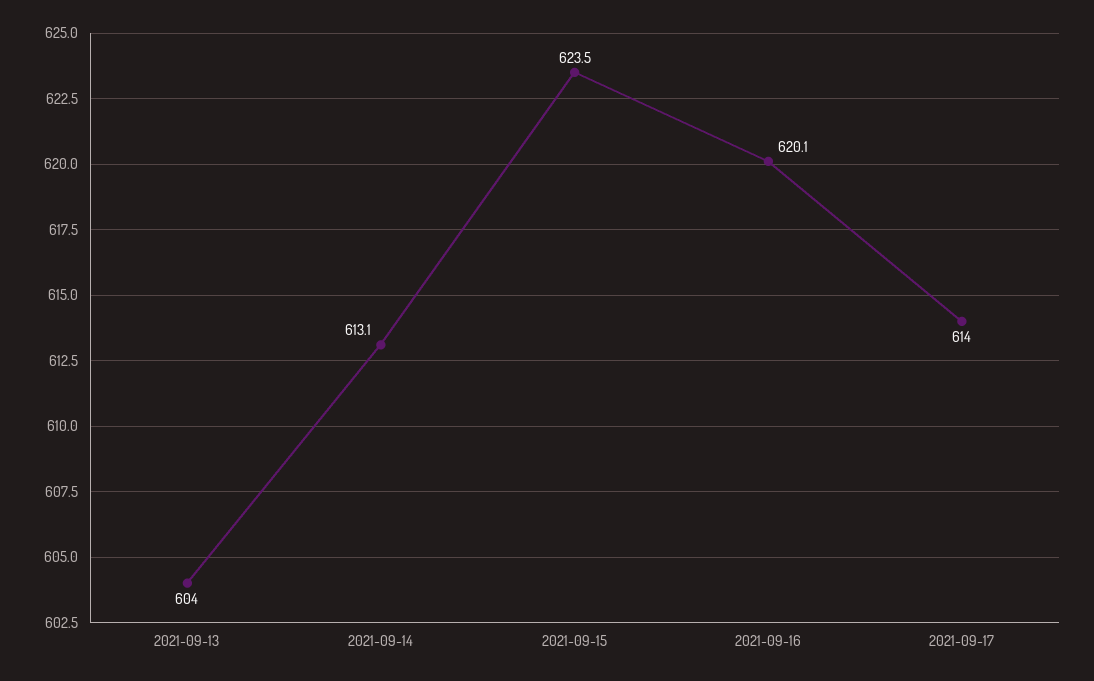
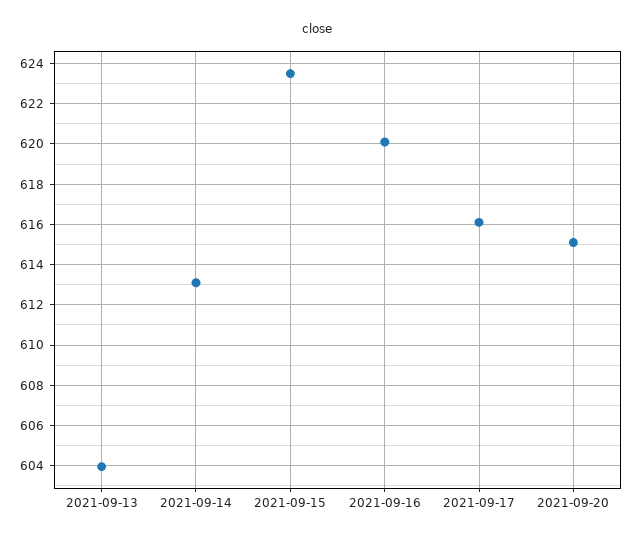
2021-09-17: 614 -> 616
2021-09-20: none -> 615

